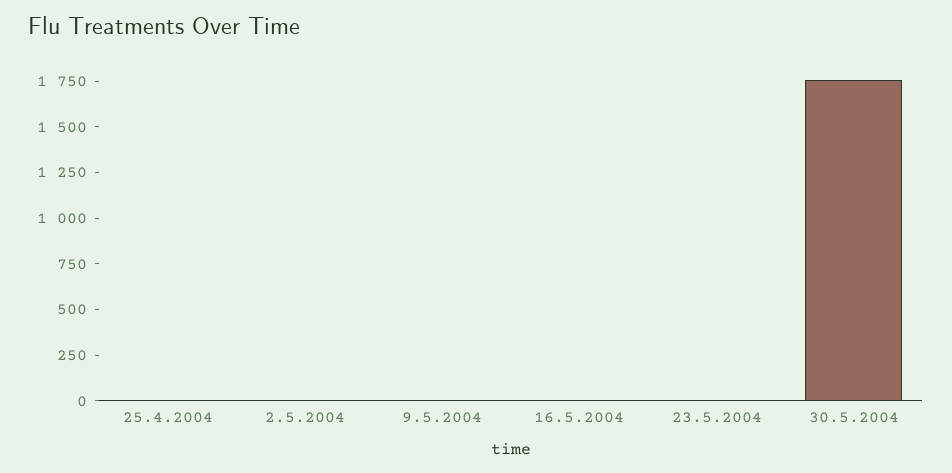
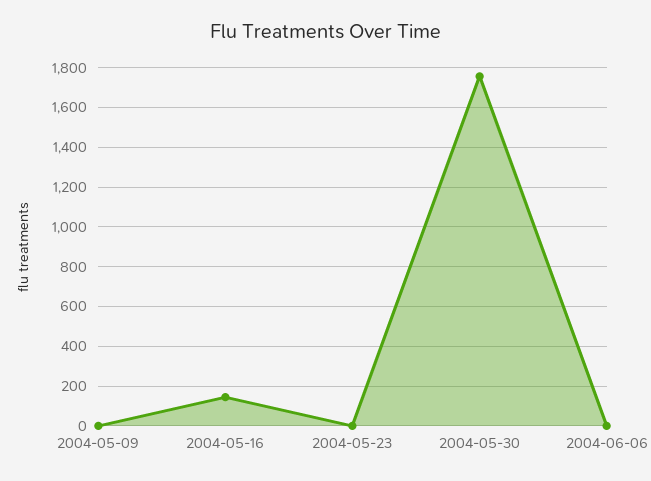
25.4.2004: 0 -> none
2.5.2004: 0 -> none
16.5.2004: 0 -> 150
2004-06-06: none -> 0

